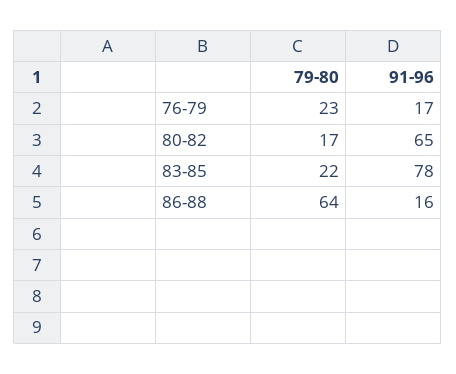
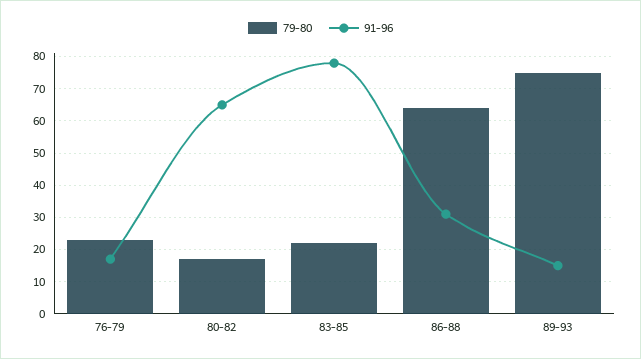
91-96, 86-88: 16 -> 30
79-80, 89-93: none -> 75
91-96, 89-93: none -> 15

